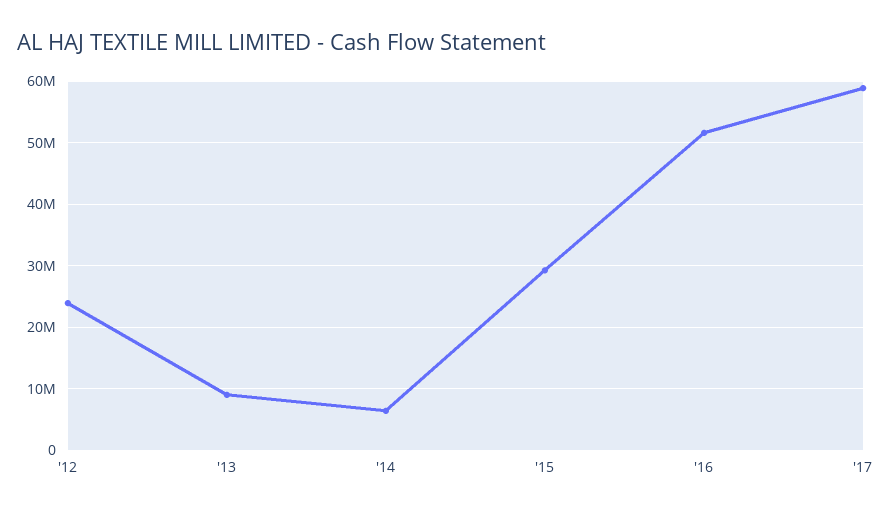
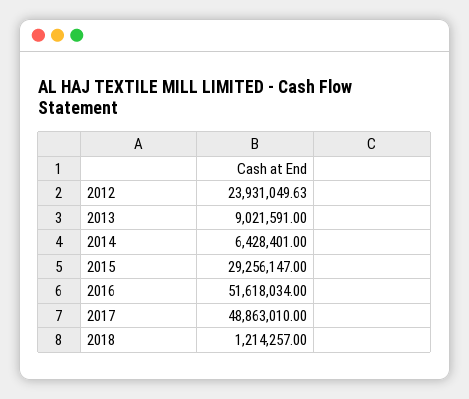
'17: 59000000 -> 48863010
2018: none -> 1214257

